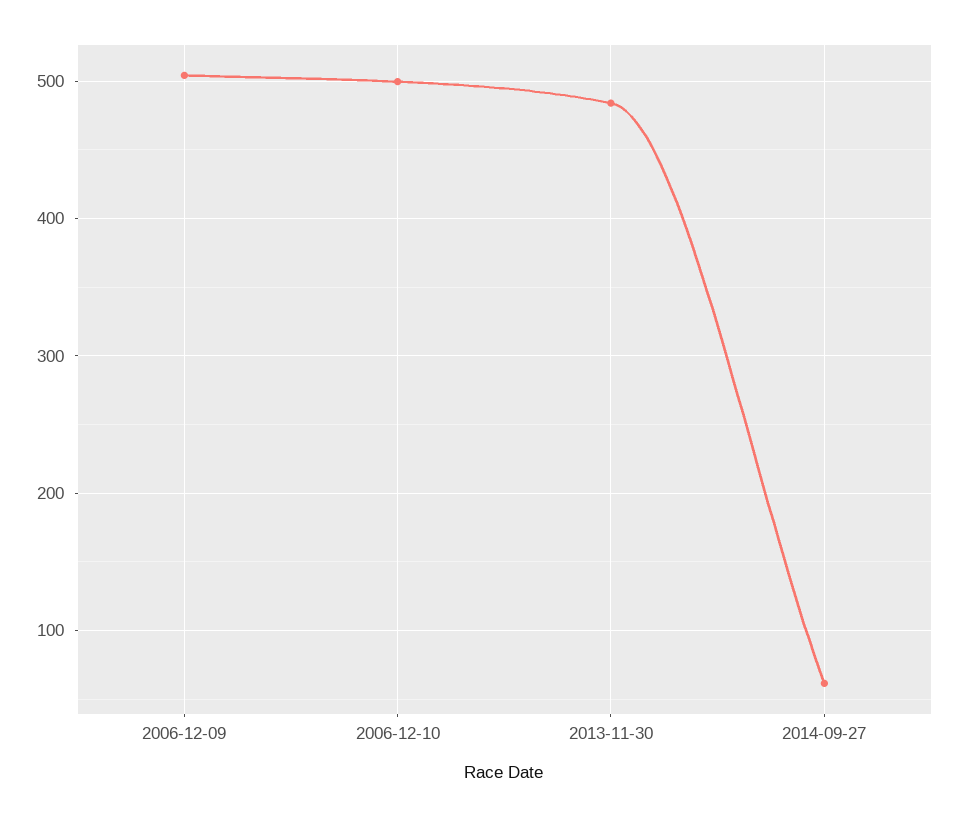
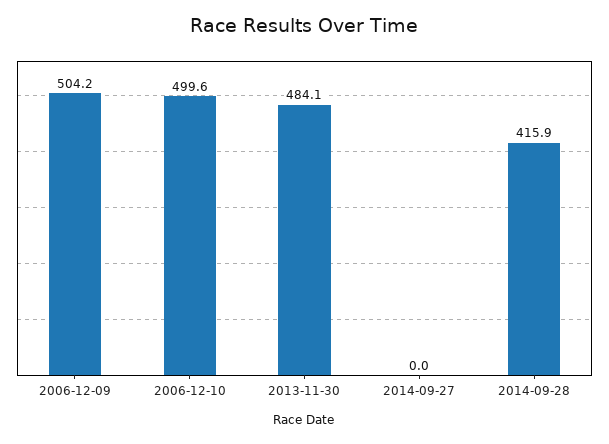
2014-09-27: 60 -> 0
2014-09-28: none -> 415.9

